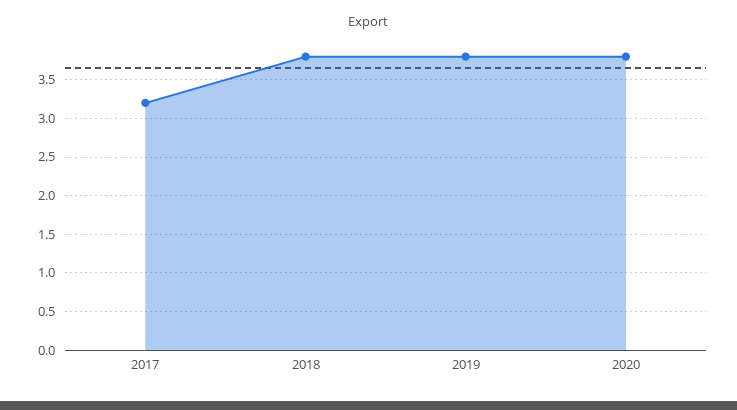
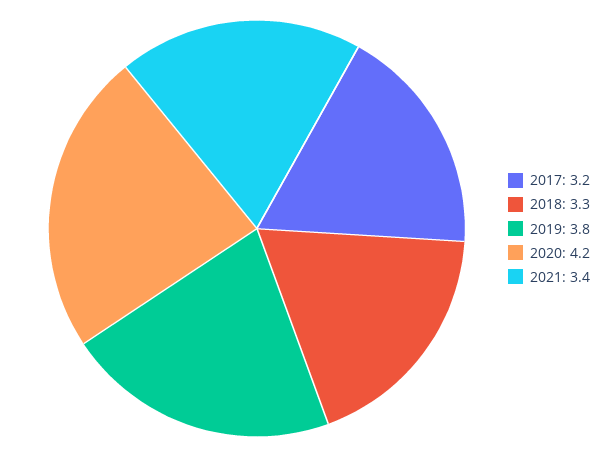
2018: 3.8 -> 3.3
2020: 3.8 -> 4.2
2021: none -> 3.4

